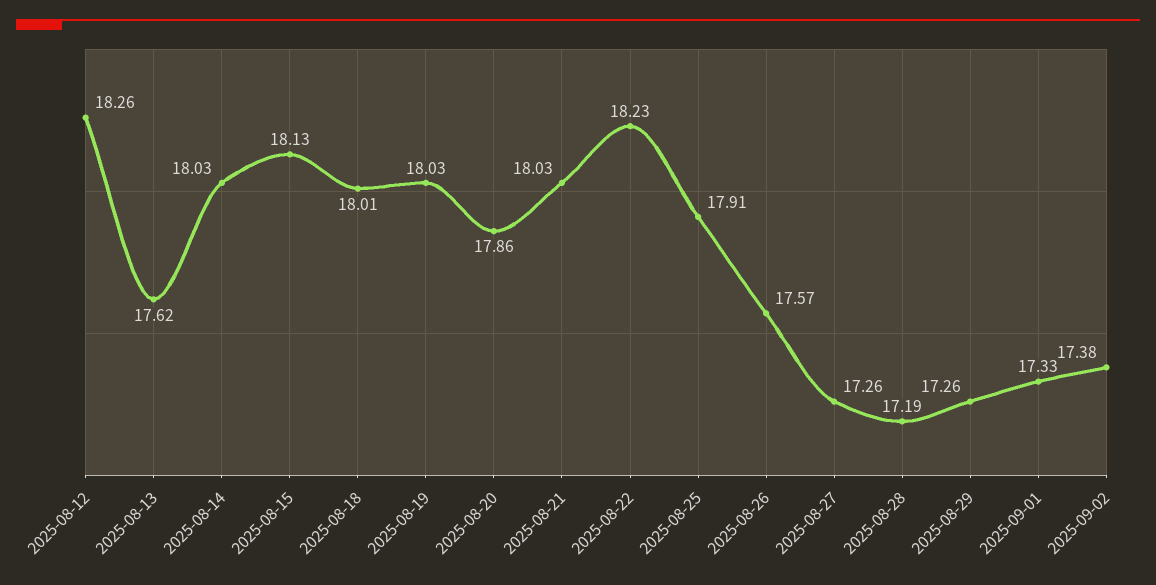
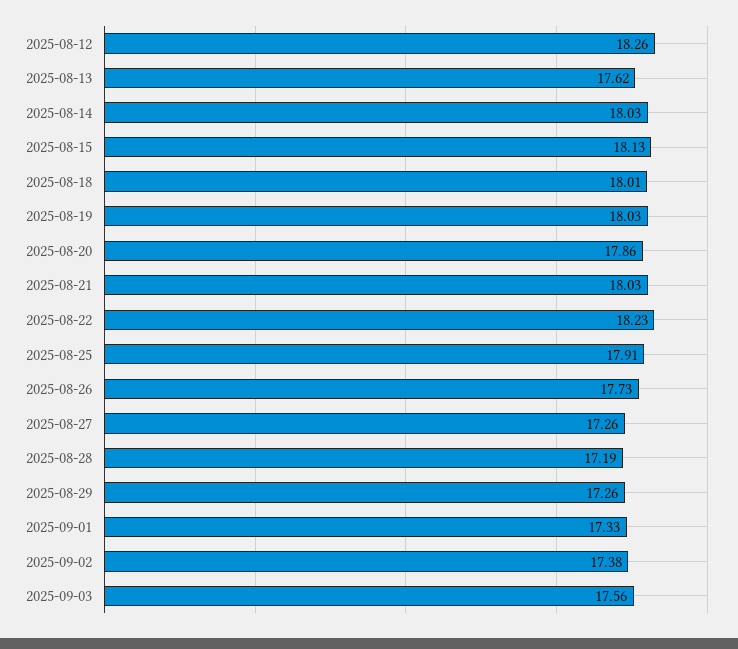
2025-08-26: 17.57 -> 17.73
2025-09-03: none -> 17.56

